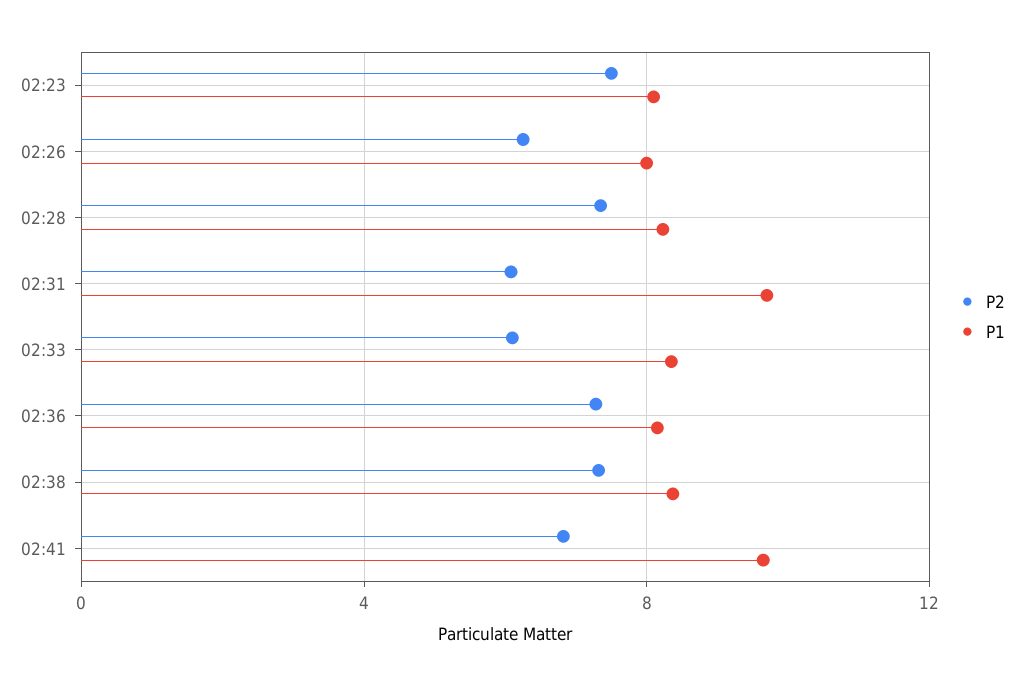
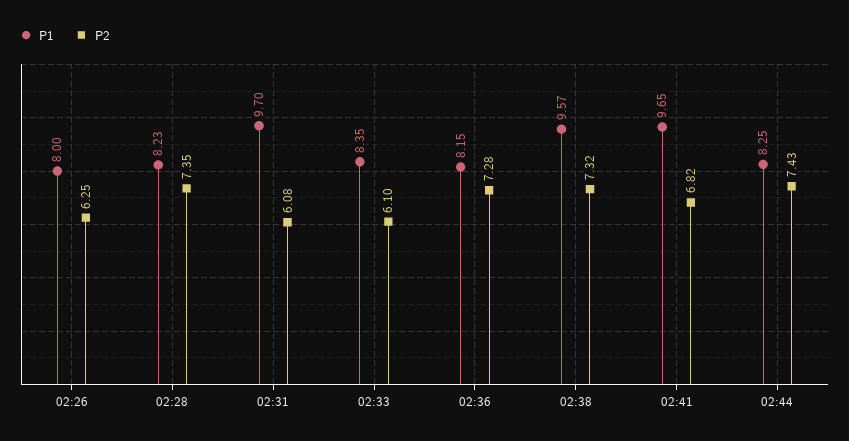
P2, 02:23: 7.5 -> none
P1, 02:23: 8 -> none
P1, 02:38: 8.5 -> 9.57
P1, 02:44: none -> 8.25
P2, 02:44: none -> 7.43

